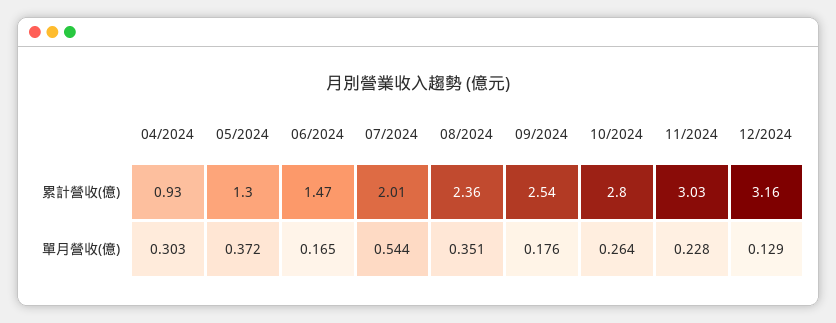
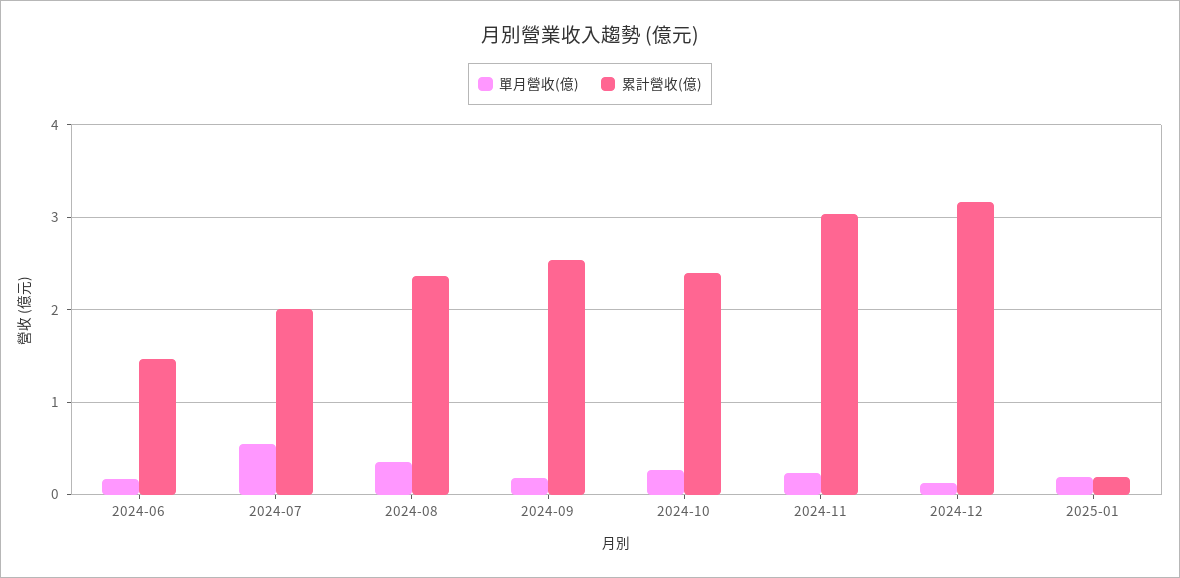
累計營收(億), 04/2024: 0.93 -> none
累計營收(億), 05/2024: 1.3 -> none
累計營收(億), 10/2024: 2.8 -> 2.4
單月營收(億), 04/2024: 0.303 -> none
單月營收(億), 05/2024: 0.372 -> none
單月營收(億), 2025-01: none -> 0.2
累計營收(億), 2025-01: none -> 0.2

